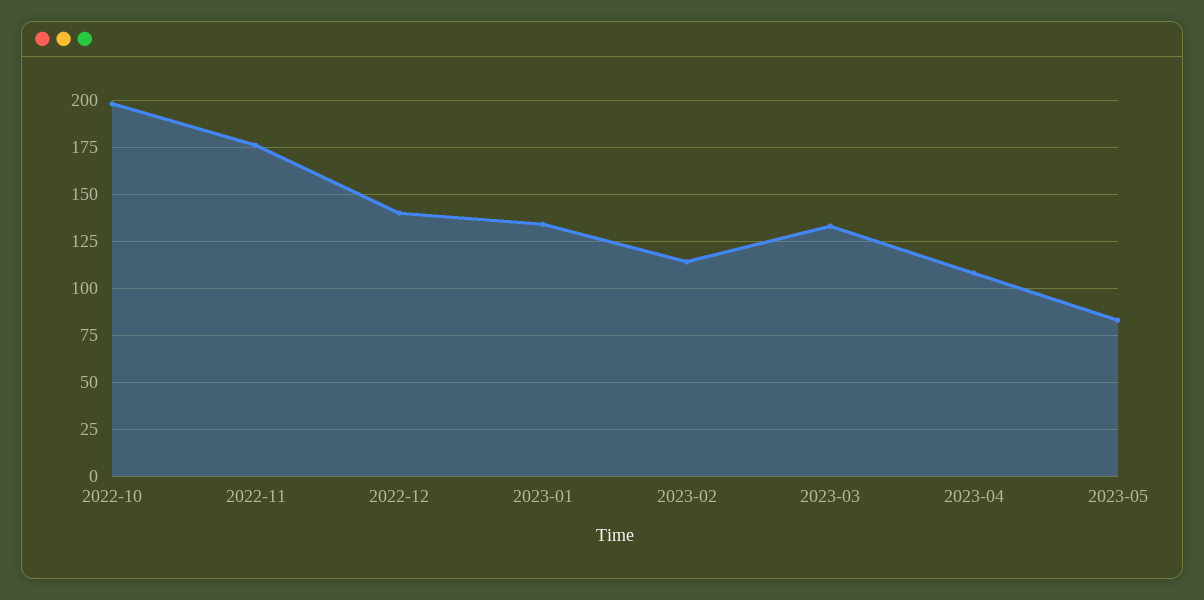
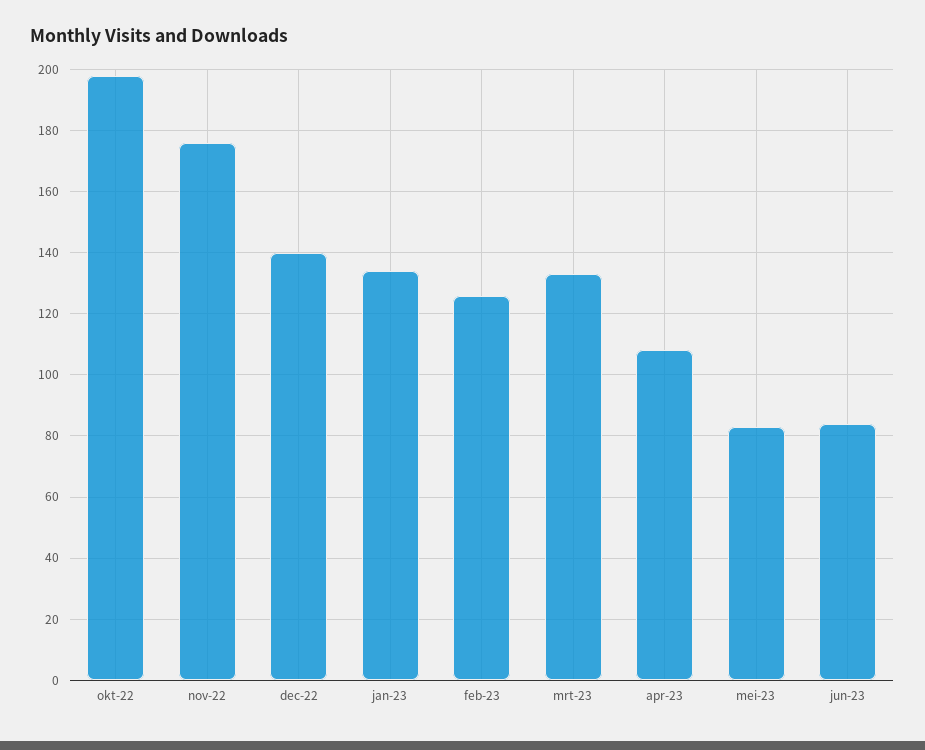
2023-02: 115 -> 125
jun-23: none -> 85

